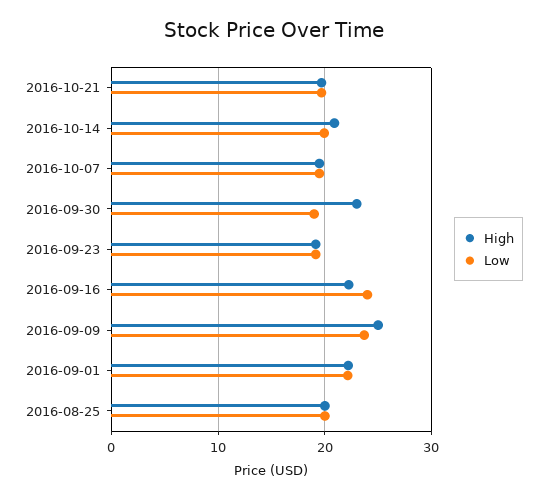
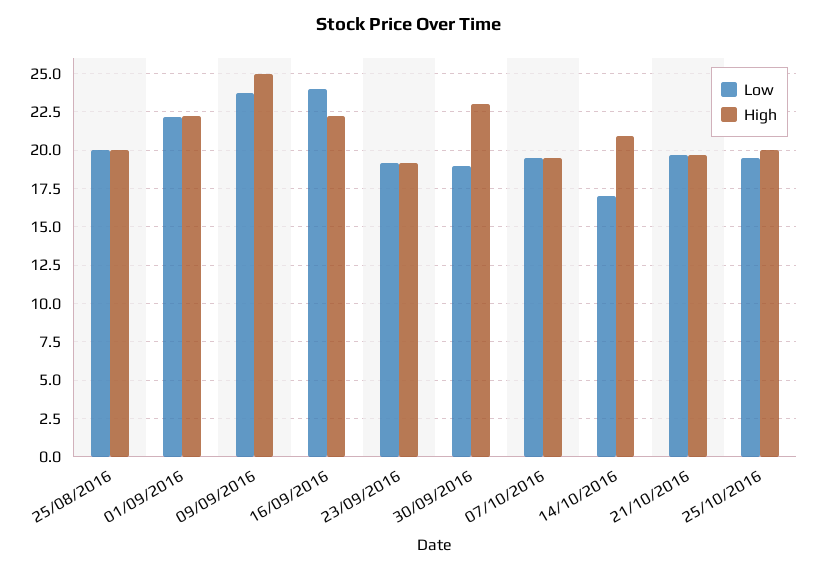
Low, 2016-10-14: 20 -> 17
Low, 25/10/2016: none -> 19.5
High, 25/10/2016: none -> 20

